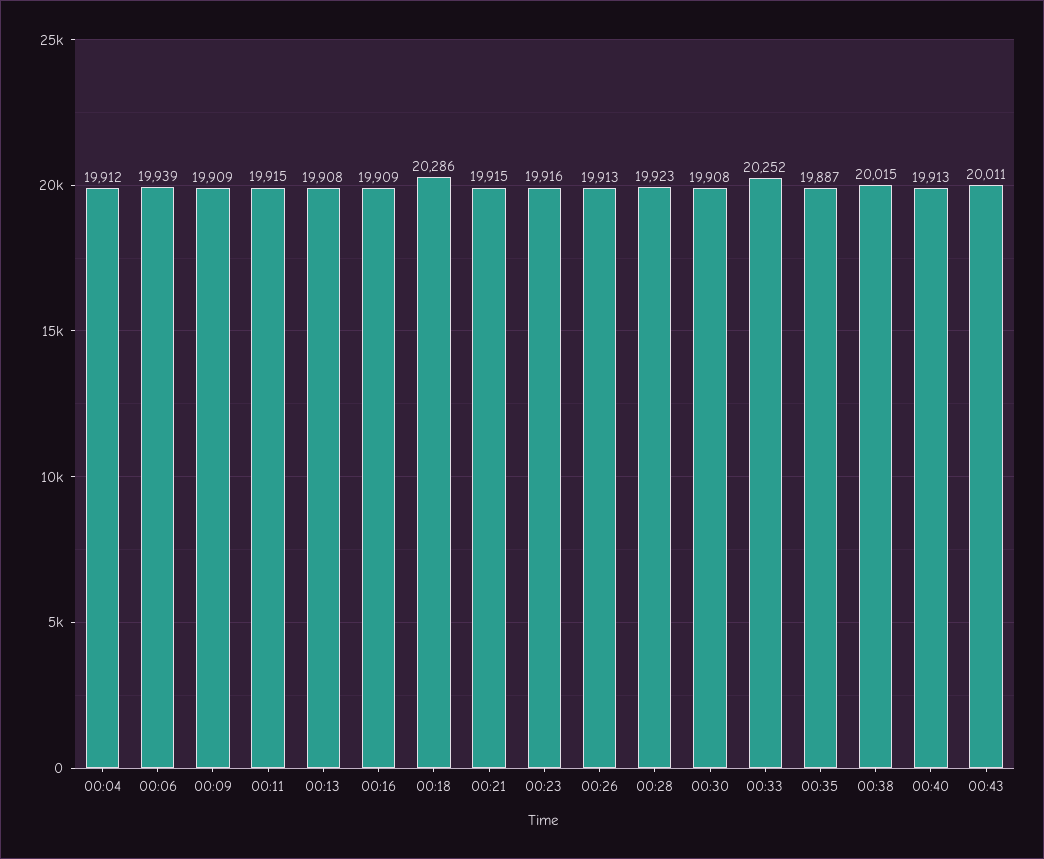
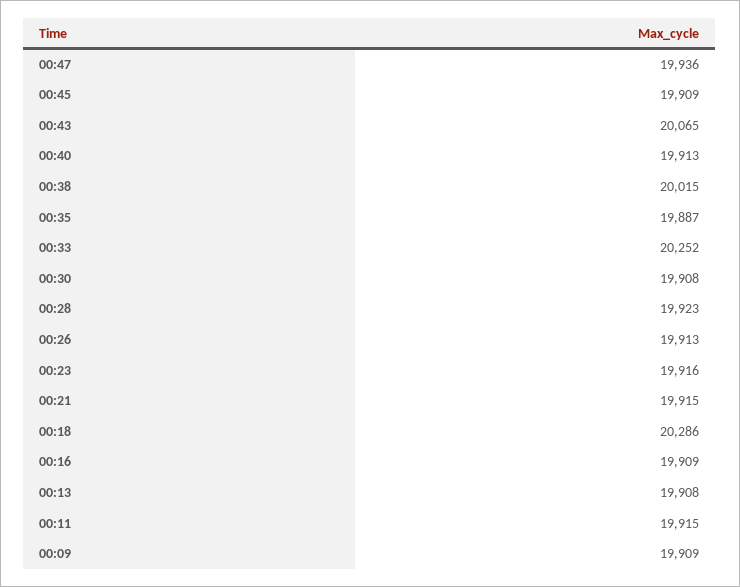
00:04: 19912 -> none
00:06: 19939 -> none
00:43: 20011 -> 20065
00:47: none -> 19936
00:45: none -> 19909

